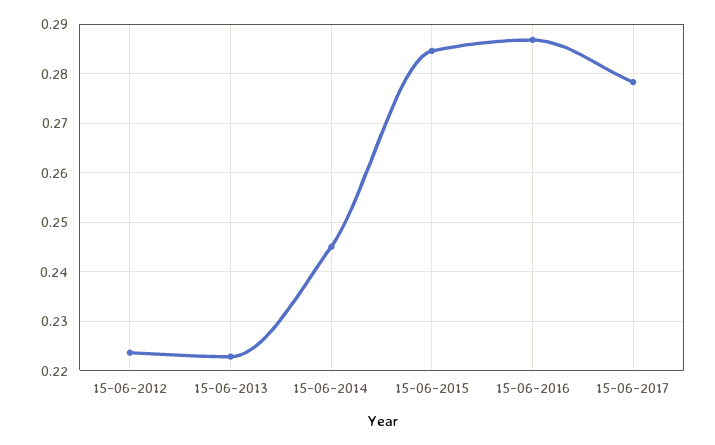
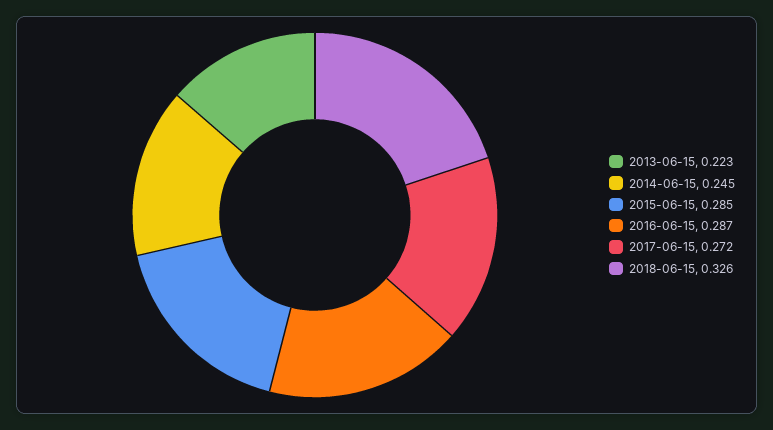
15-06-2012: 0.224 -> none
15-06-2017: 0.278 -> 0.272
2018-06-15: none -> 0.326

